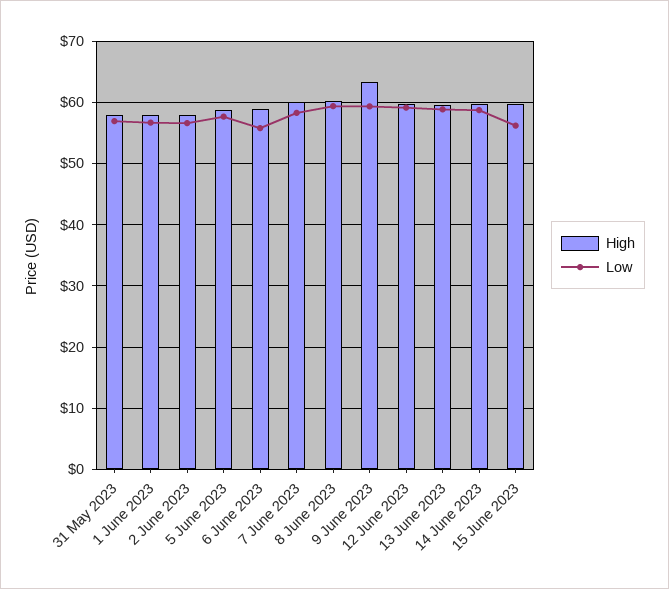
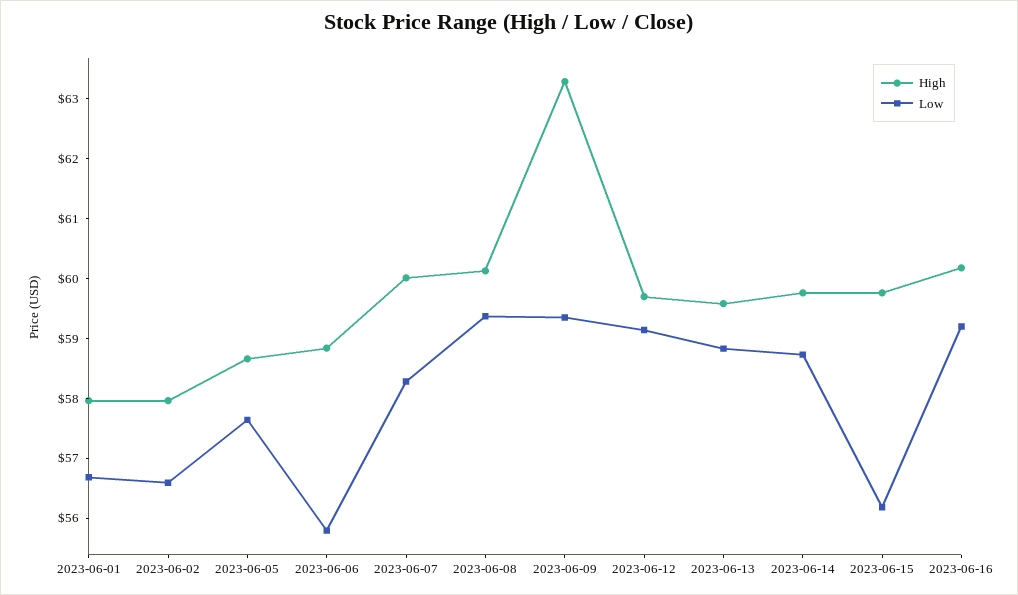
High, 31 May 2023: 58 -> none
Low, 31 May 2023: 57 -> none
High, 2023-06-16: none -> 60.2
Low, 2023-06-16: none -> 59.2

